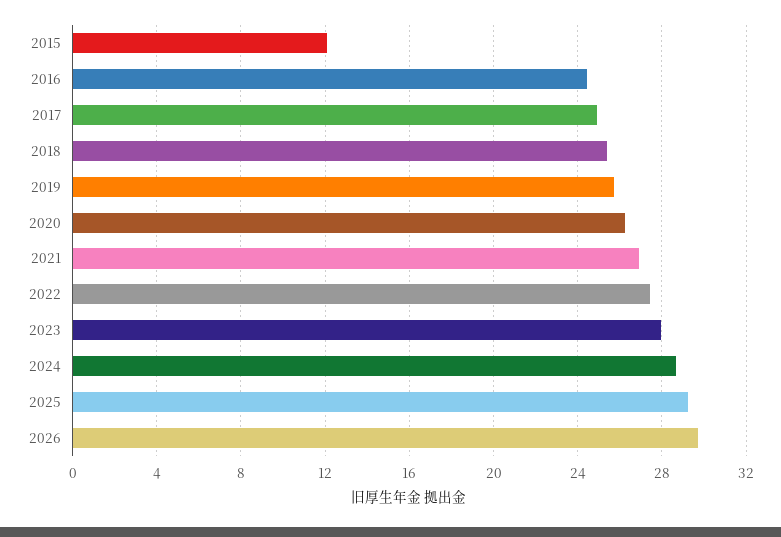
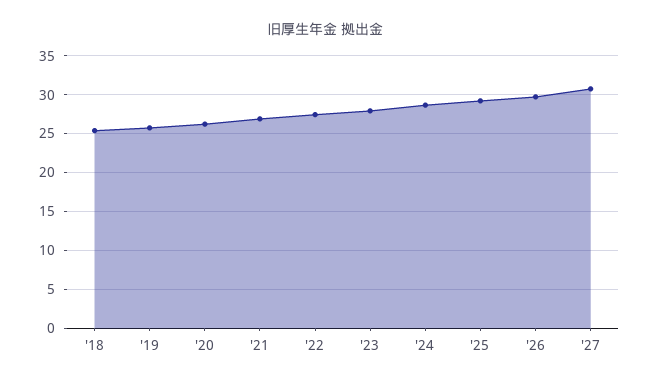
2015: 12 -> none
2016: 24.5 -> none
2017: 25 -> none
'27: none -> 31

